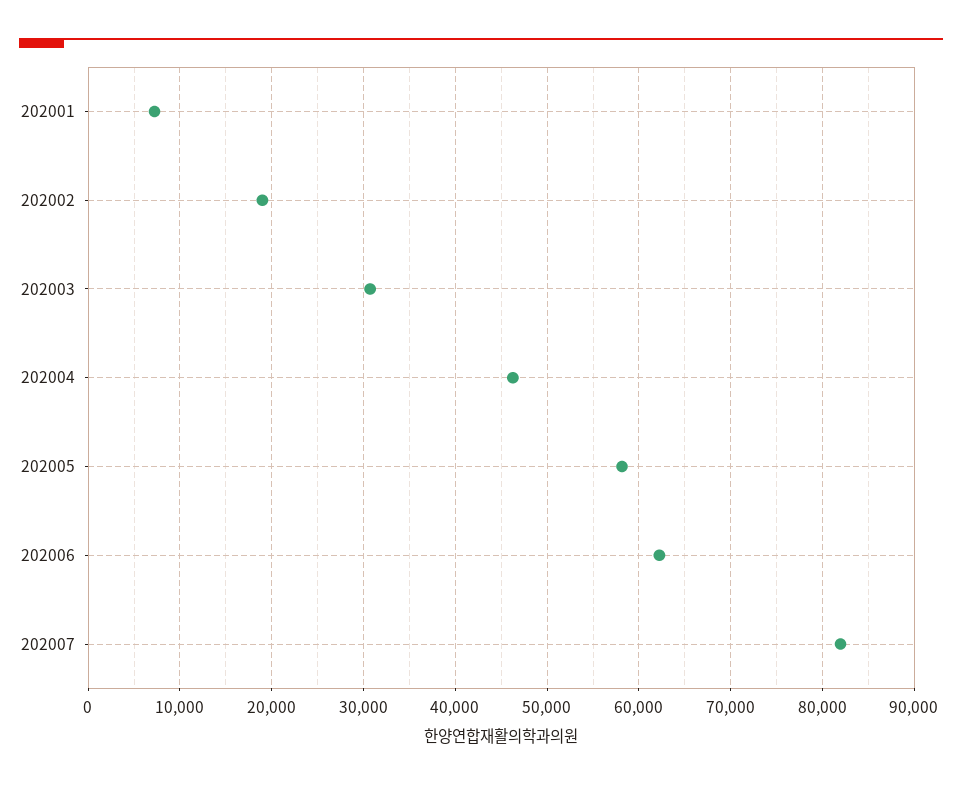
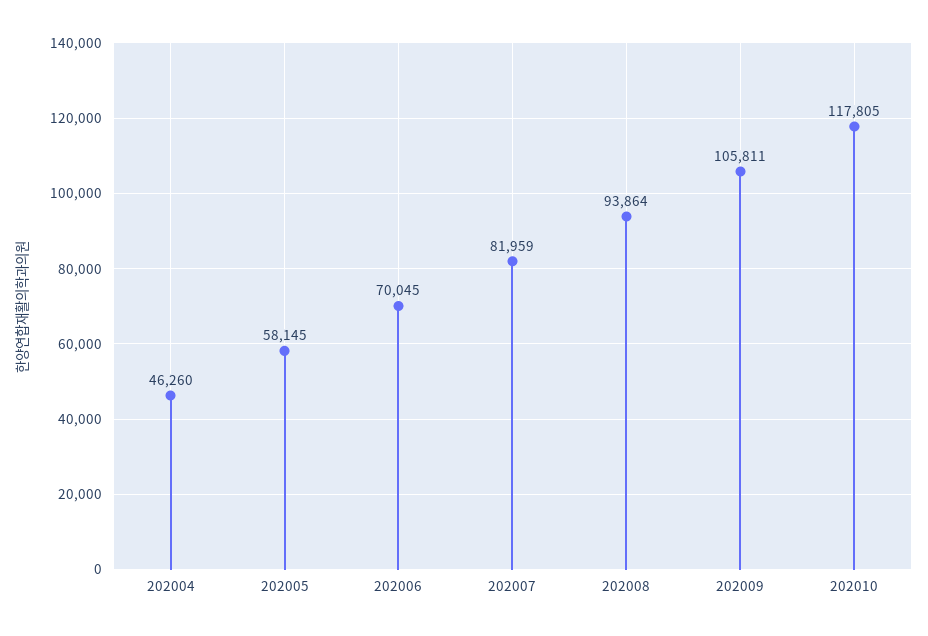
202001: 7000 -> none
202002: 19000 -> none
202003: 31000 -> none
202006: 62000 -> 70045
202008: none -> 93864
202009: none -> 105811
202010: none -> 117805

